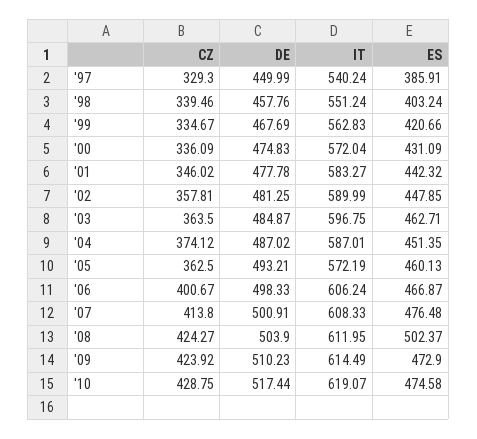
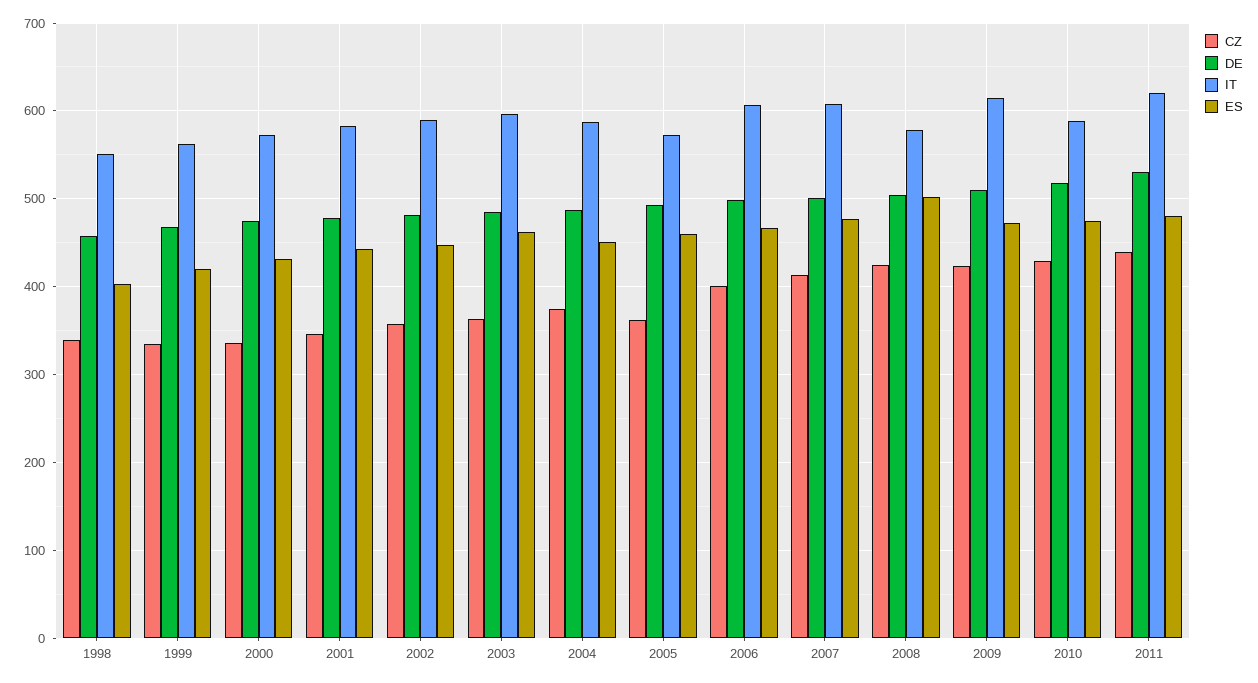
CZ, '97: 329.3 -> none
DE, '97: 449.99 -> none
IT, '97: 540.24 -> none
ES, '97: 385.91 -> none
IT, '08: 611.95 -> 580
IT, '10: 619.07 -> 590
CZ, 2011: none -> 440
DE, 2011: none -> 530
IT, 2011: none -> 620
ES, 2011: none -> 480

